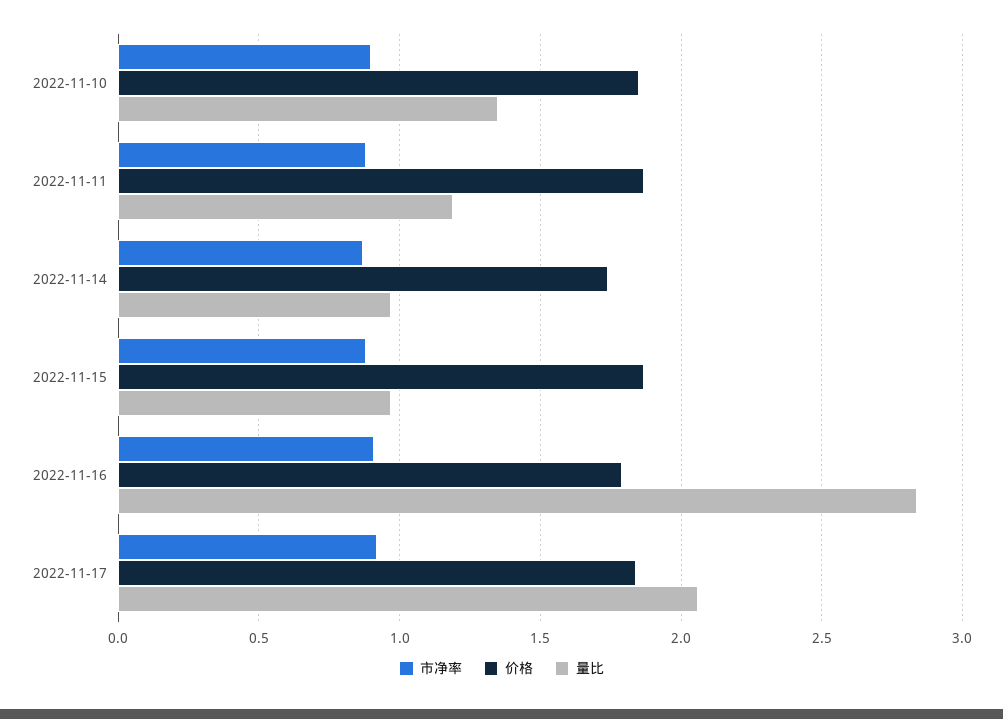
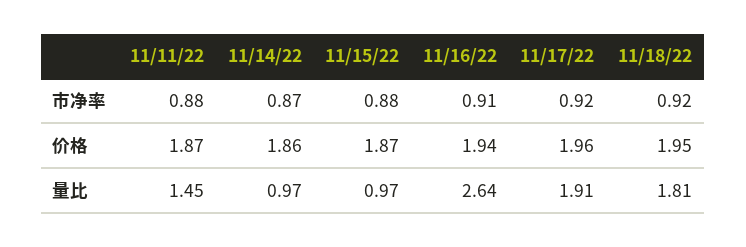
市净率, 2022-11-10: 0.9 -> none
价格, 2022-11-10: 1.85 -> none
量比, 2022-11-10: 1.35 -> none
量比, 2022-11-11: 1.2 -> 1.45
价格, 2022-11-14: 1.75 -> 1.86
价格, 2022-11-16: 1.8 -> 1.94
量比, 2022-11-16: 2.85 -> 2.64
价格, 2022-11-17: 1.85 -> 1.96
量比, 2022-11-17: 2.05 -> 1.91
市净率, 11/18/22: none -> 0.92
价格, 11/18/22: none -> 1.95
量比, 11/18/22: none -> 1.81

